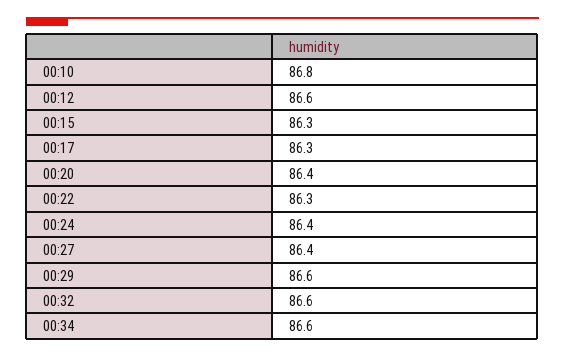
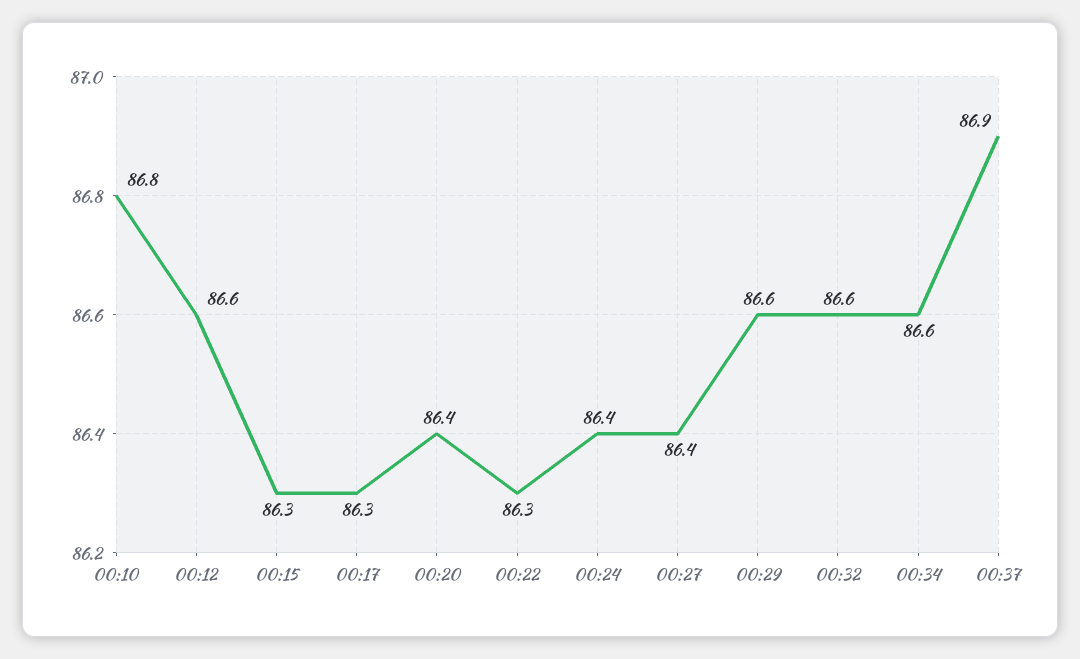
00:37: none -> 86.9

